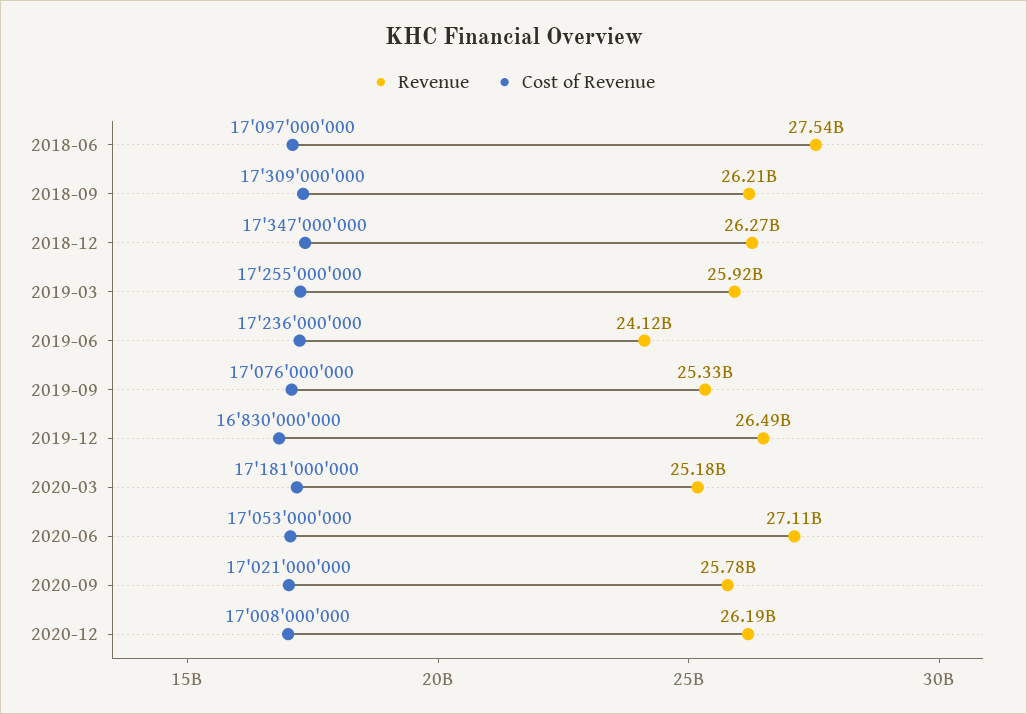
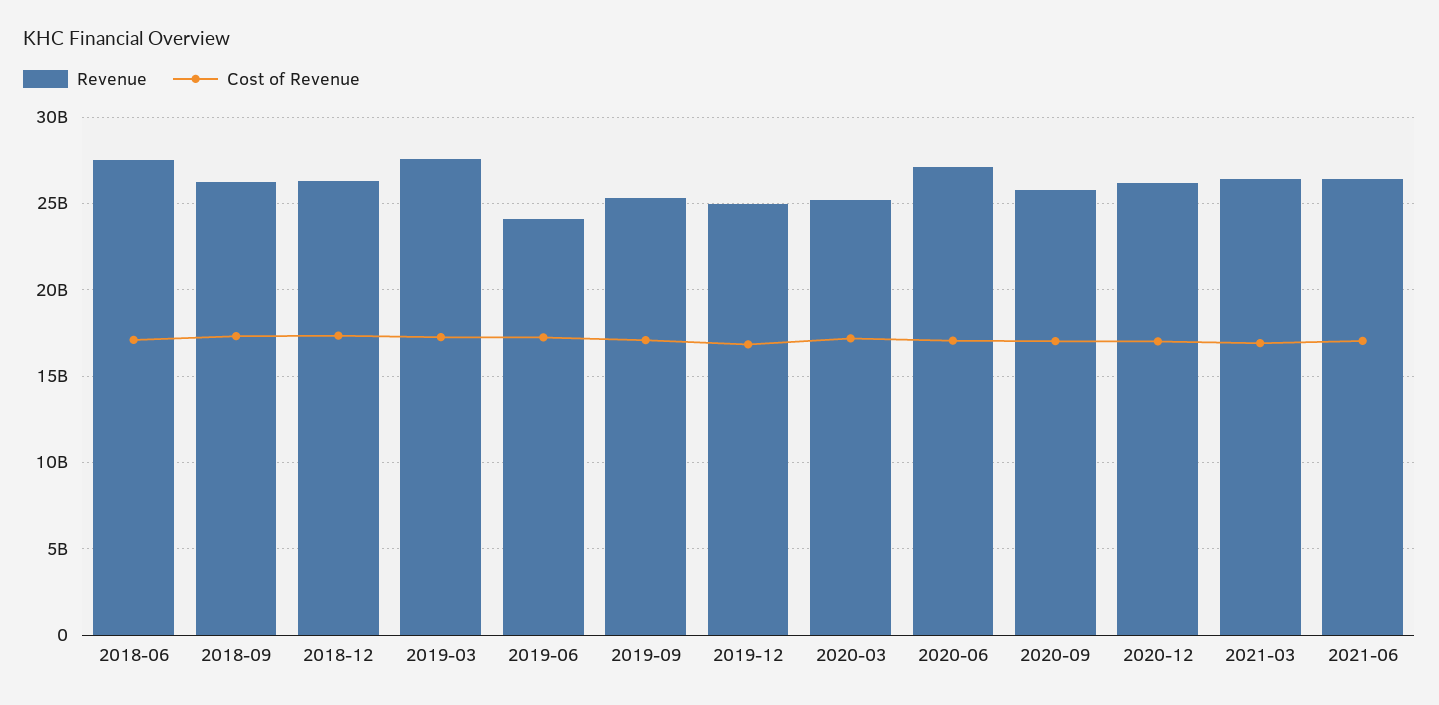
Revenue, 2019-03: 25920000000 -> 27500000000
Revenue, 2019-12: 26490000000 -> 25000000000
Revenue, 2021-03: none -> 26500000000
Cost of Revenue, 2021-03: none -> 17000000000
Revenue, 2021-06: none -> 26500000000
Cost of Revenue, 2021-06: none -> 17000000000

